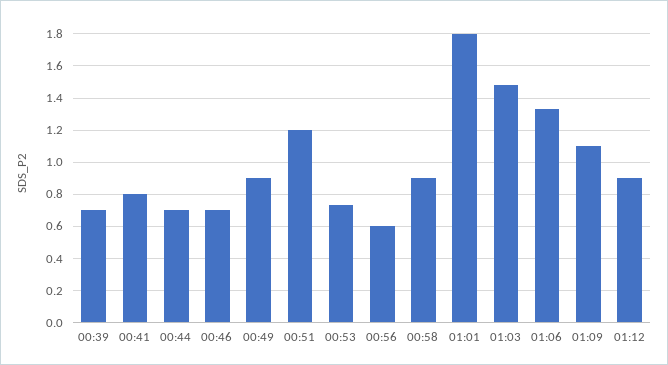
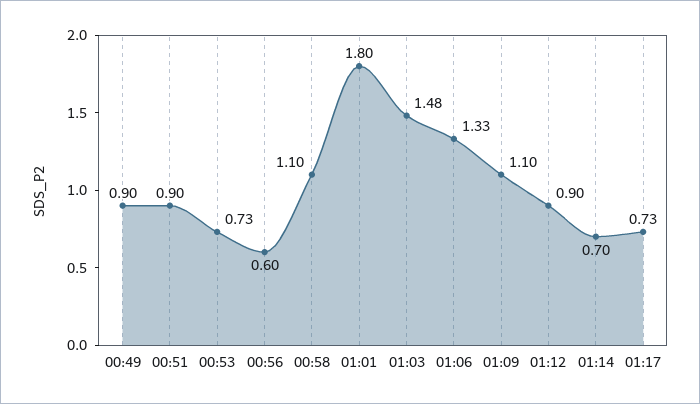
00:39: 0.7 -> none
00:41: 0.8 -> none
00:44: 0.7 -> none
00:46: 0.7 -> none
00:51: 1.2 -> 0.9
00:58: 0.9 -> 1.1
01:14: none -> 0.7
01:17: none -> 0.73

